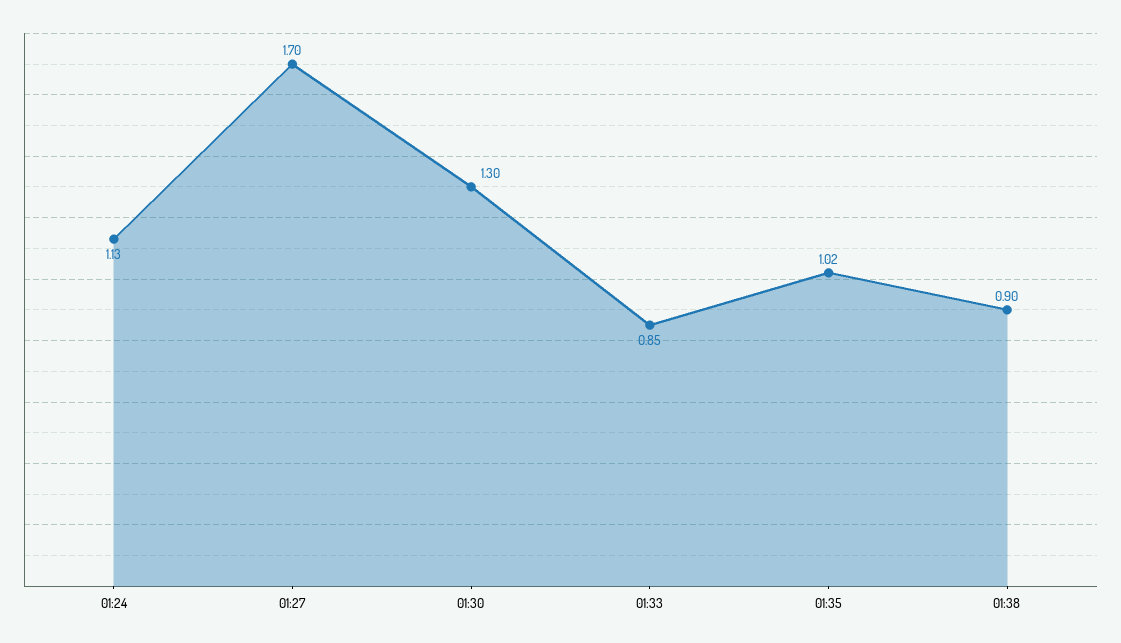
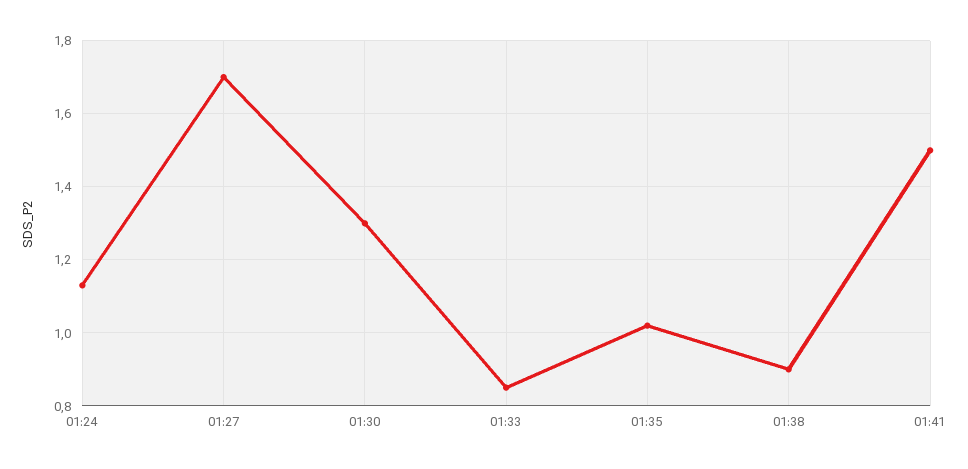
01:41: none -> 1.5

